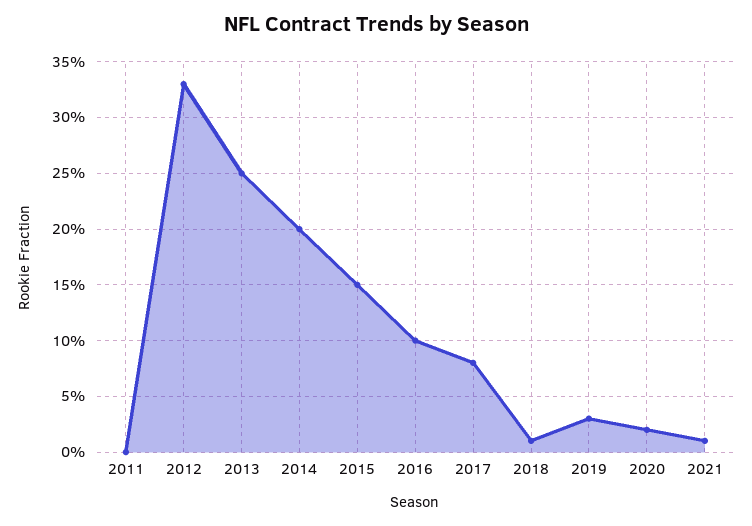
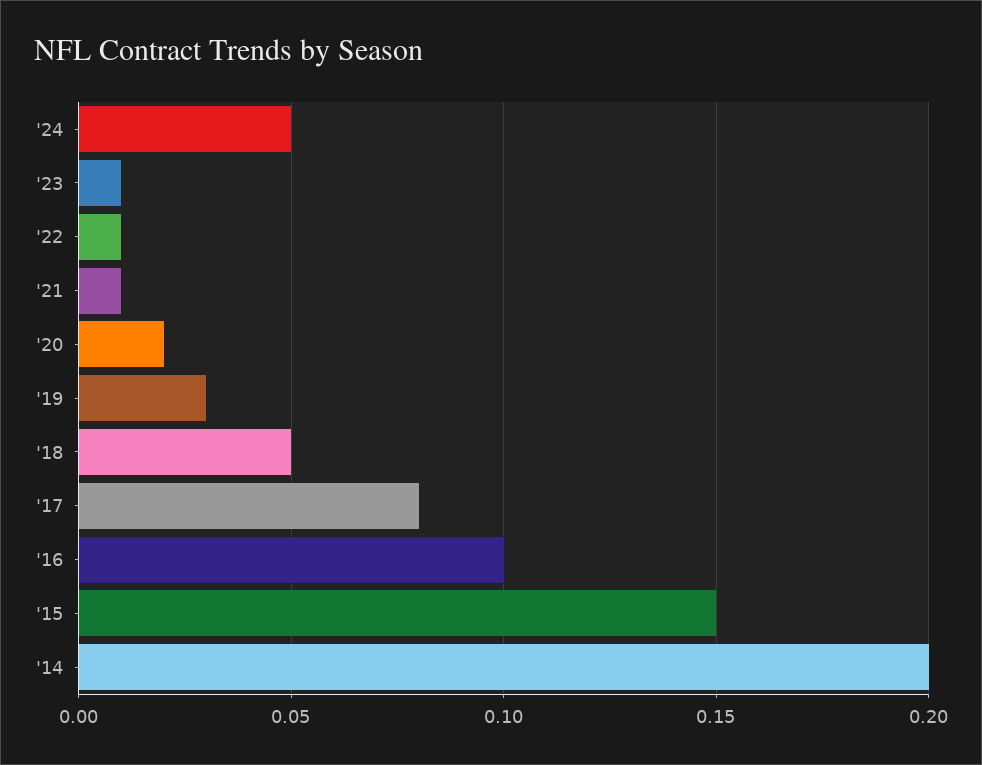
2011: 0 -> none
2012: 0.33 -> none
2013: 0.25 -> none
2018: 0.01 -> 0.05
'24: none -> 0.05
'23: none -> 0.01
'22: none -> 0.01

